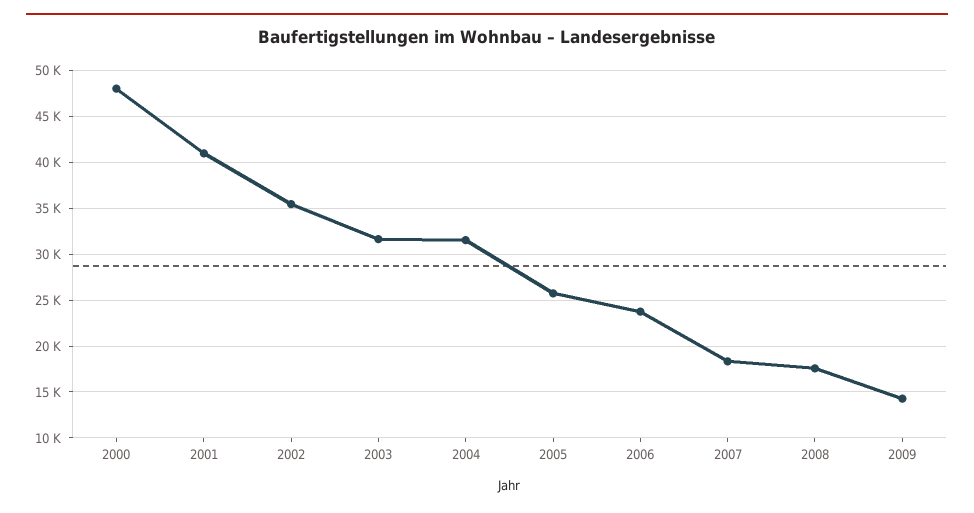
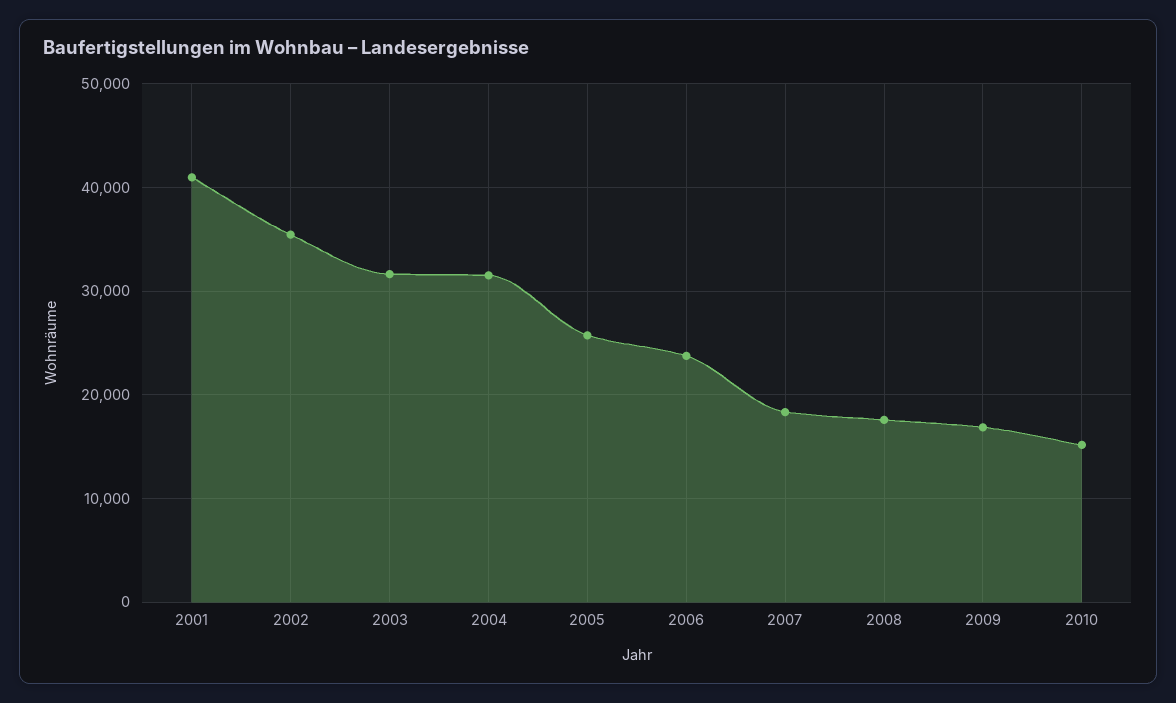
2000: 48000 -> none
2009: 14000 -> 17000
2010: none -> 15000

